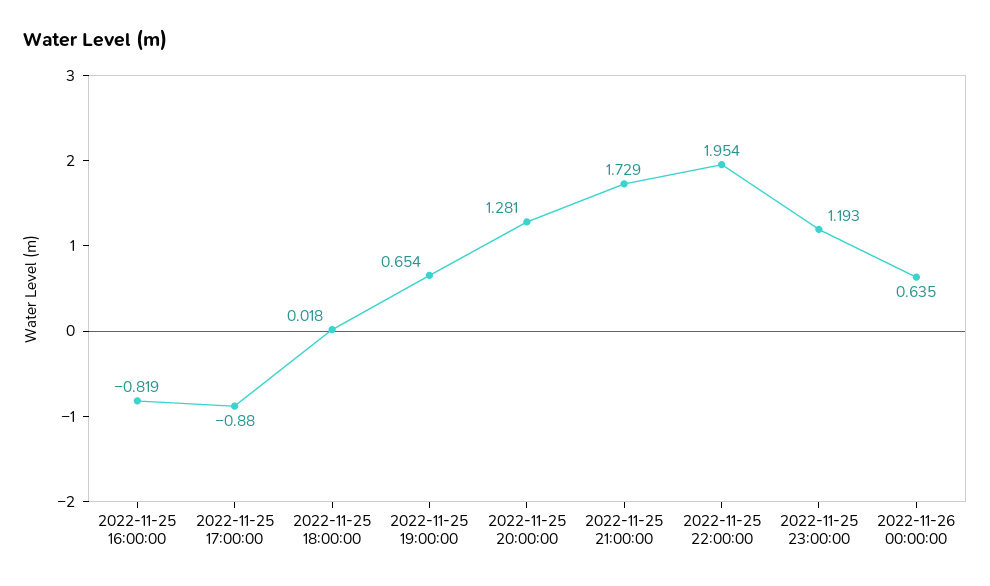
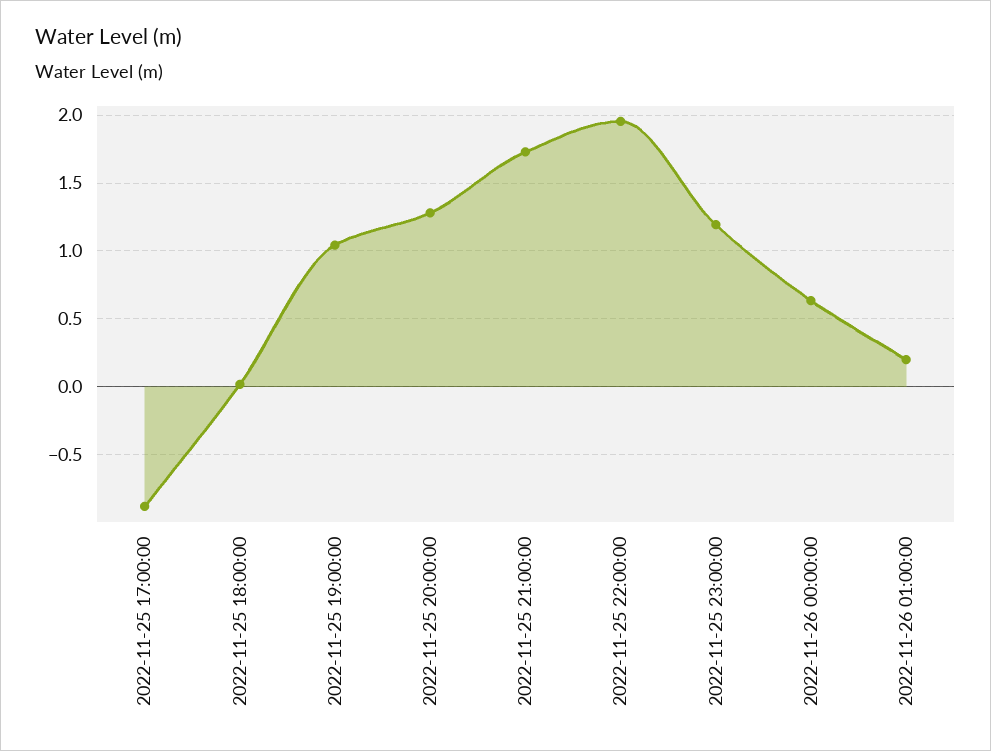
2022-11-25 16:00:00: -0.819 -> none
2022-11-25 19:00:00: 0.654 -> 1.05
2022-11-26 01:00:00: none -> 0.2

